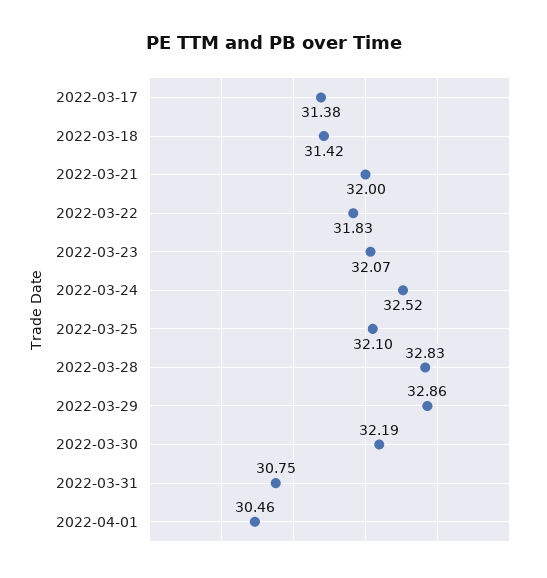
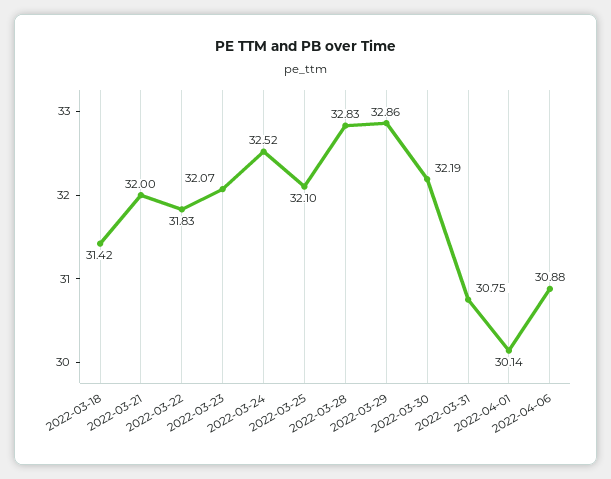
2022-03-17: 31.38 -> none
2022-04-01: 30.46 -> 30.14
2022-04-06: none -> 30.88

